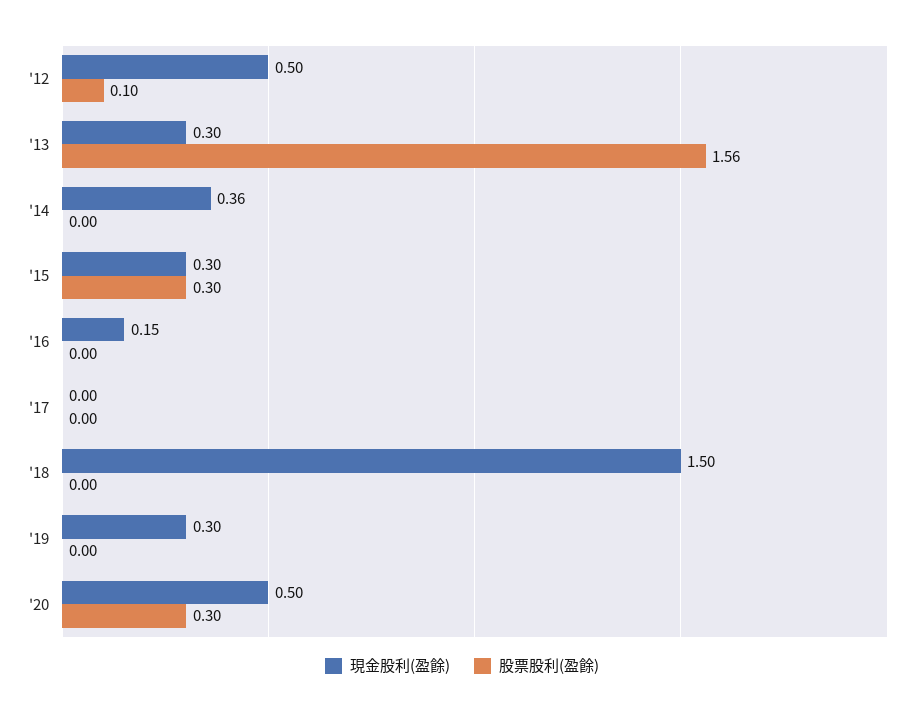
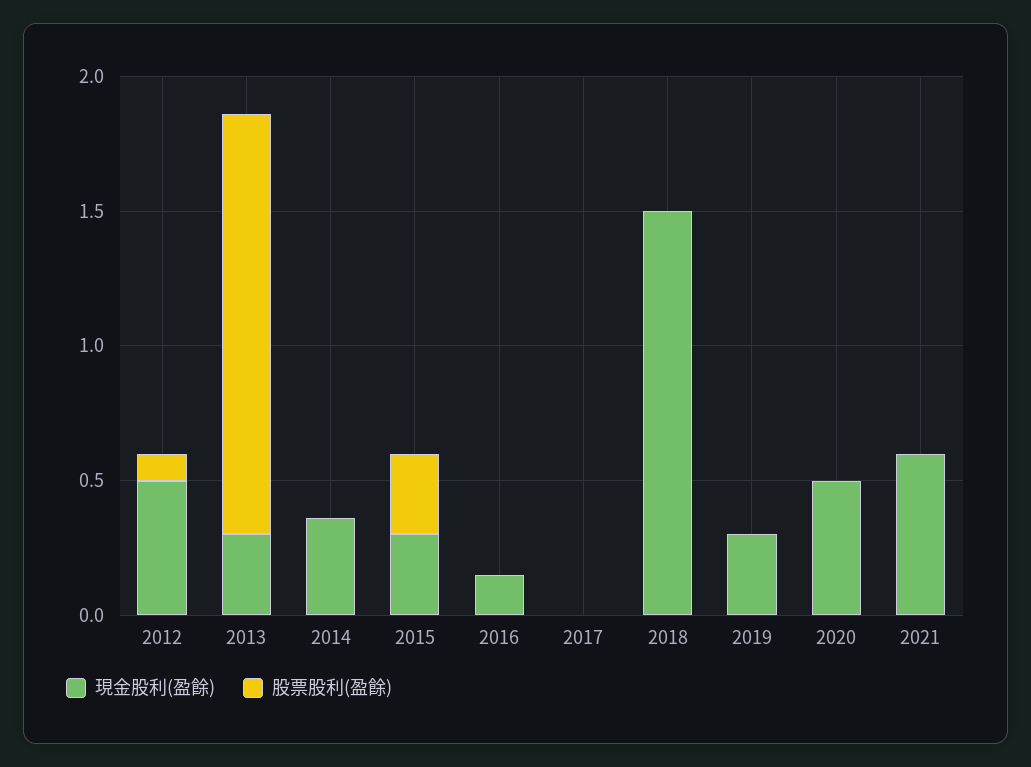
股票股利(盈餘), '20: 0.3 -> 0
現金股利(盈餘), 2021: none -> 0.6
股票股利(盈餘), 2021: none -> 0

